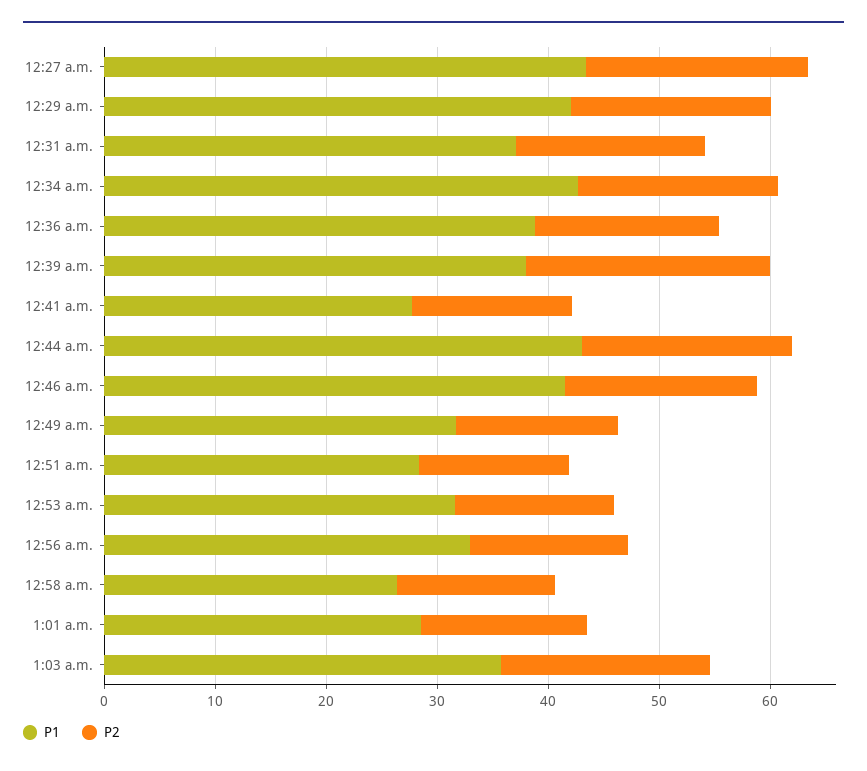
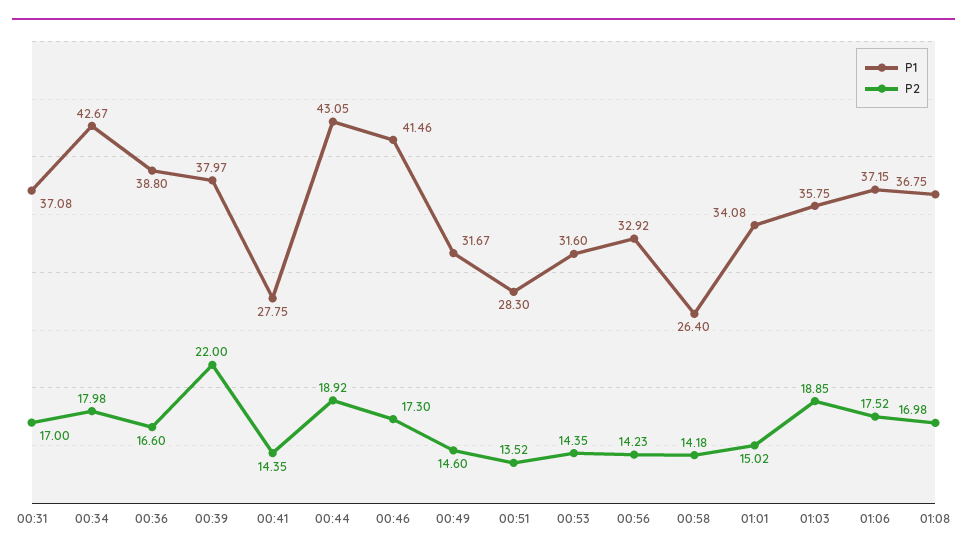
P1, 12:27 a.m.: 44 -> none
P2, 12:27 a.m.: 20 -> none
P1, 12:29 a.m.: 42 -> none
P2, 12:29 a.m.: 18 -> none
P1, 1:01 a.m.: 28 -> 34.08
P1, 01:06: none -> 37.15
P2, 01:06: none -> 17.52
P1, 01:08: none -> 36.75
P2, 01:08: none -> 16.98

